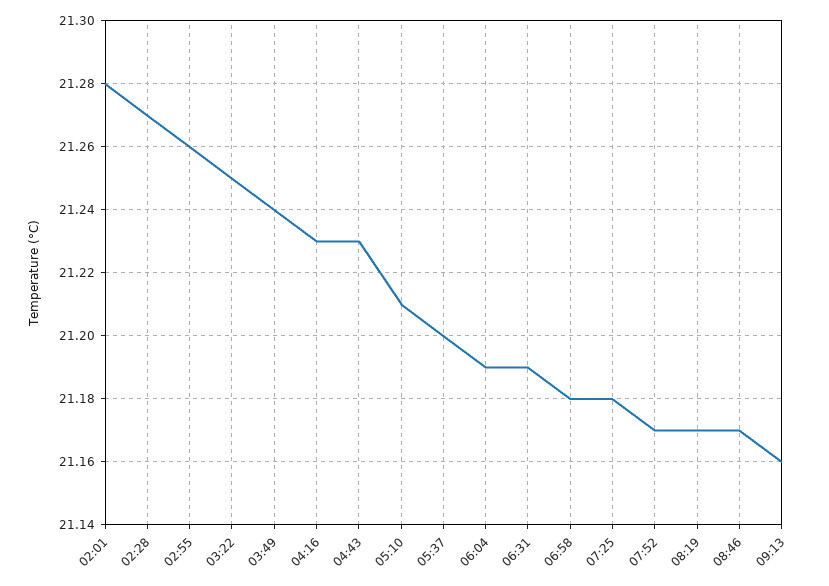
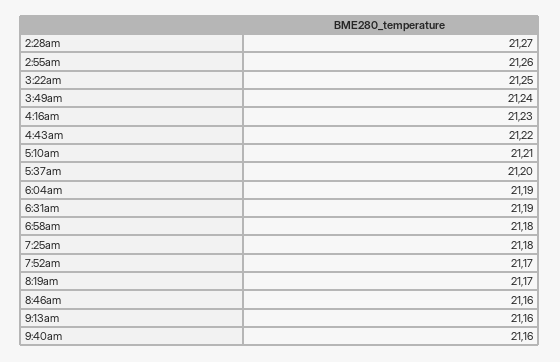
02:01: 21.28 -> none
04:43: 21.23 -> 21.22
08:46: 21.17 -> 21.16
9:40am: none -> 21.16

